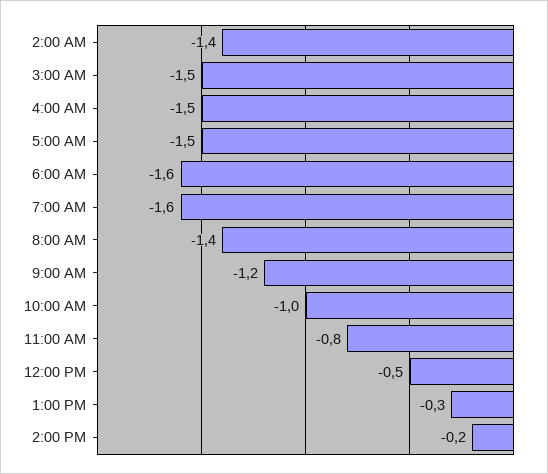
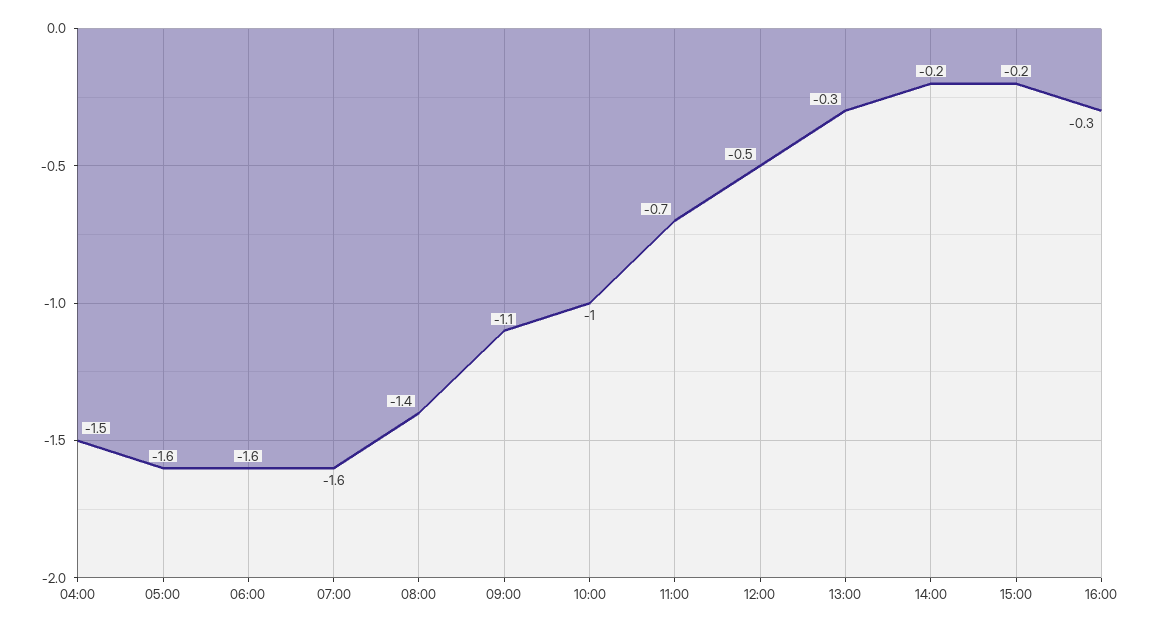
2:00 AM: -1.4 -> none
3:00 AM: -1.5 -> none
5:00 AM: -1.5 -> -1.6
9:00 AM: -1.2 -> -1.1
11:00 AM: -0.8 -> -0.7
15:00: none -> -0.2
16:00: none -> -0.3

